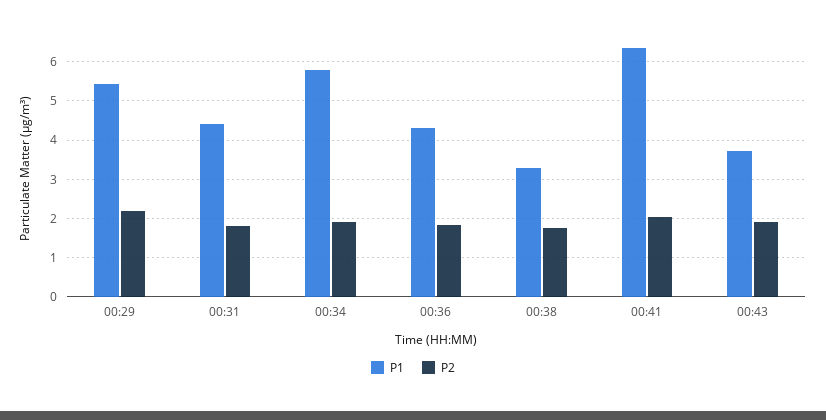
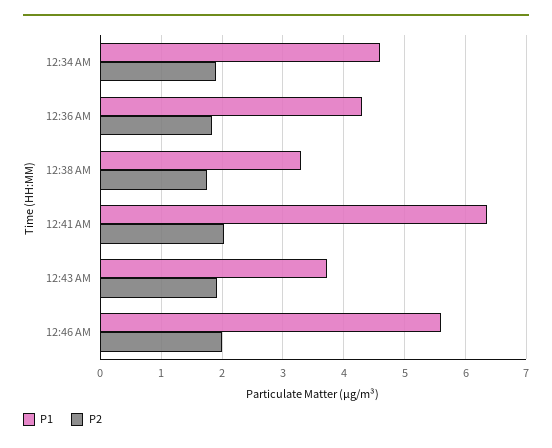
P1, 00:29: 5.4 -> none
P2, 00:29: 2.2 -> none
P1, 00:31: 4.4 -> none
P2, 00:31: 1.8 -> none
P1, 00:34: 5.8 -> 4.6
P1, 12:46 AM: none -> 5.6
P2, 12:46 AM: none -> 2

